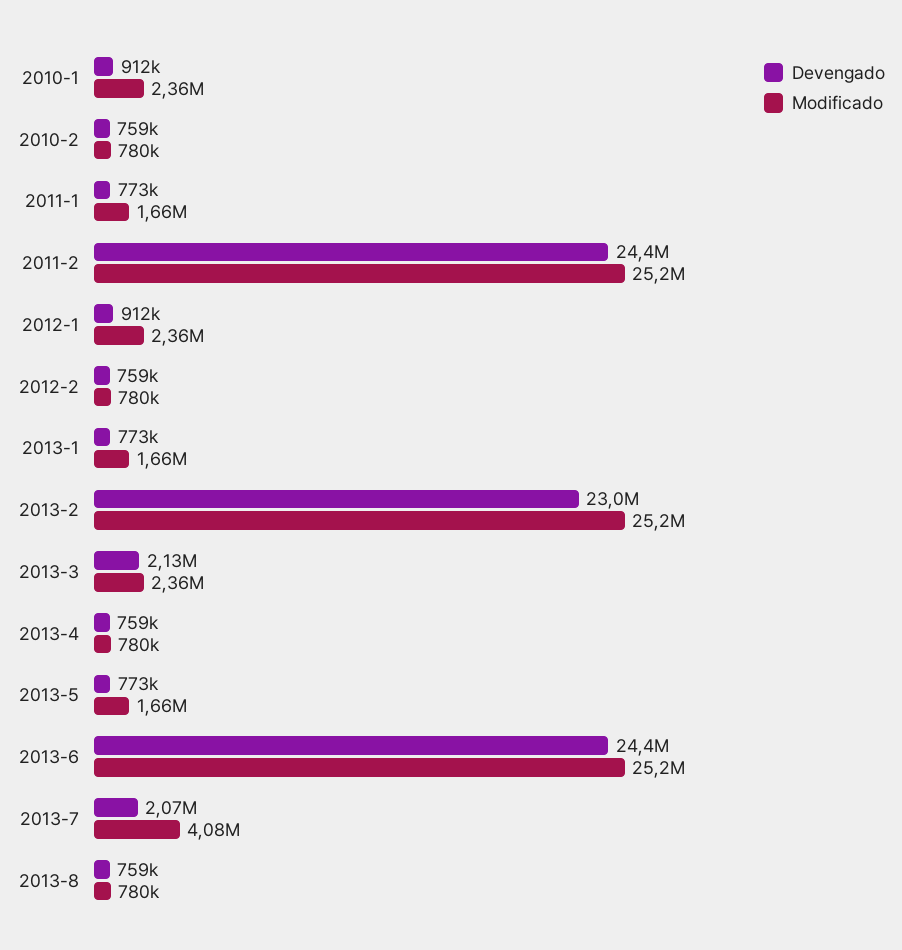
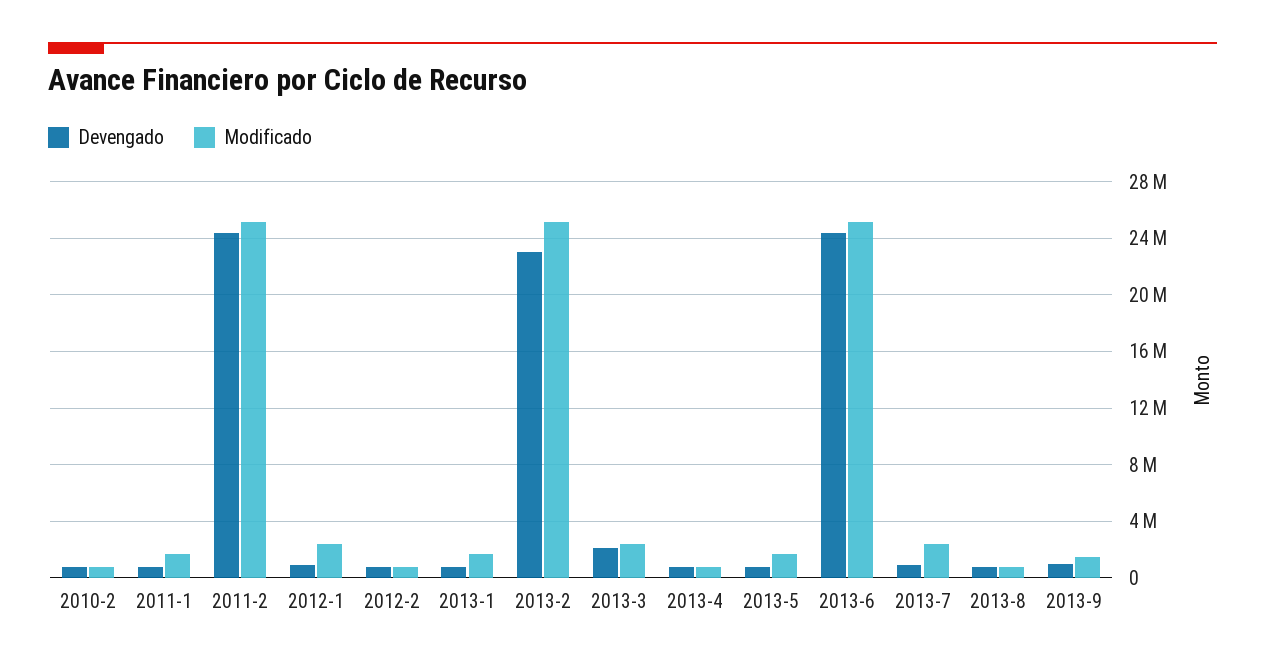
Devengado, 2010-1: 912000 -> none
Modificado, 2010-1: 2360000 -> none
Devengado, 2013-7: 2070000 -> 1000000
Modificado, 2013-7: 4080000 -> 2500000
Devengado, 2013-9: none -> 1000000
Modificado, 2013-9: none -> 1500000

